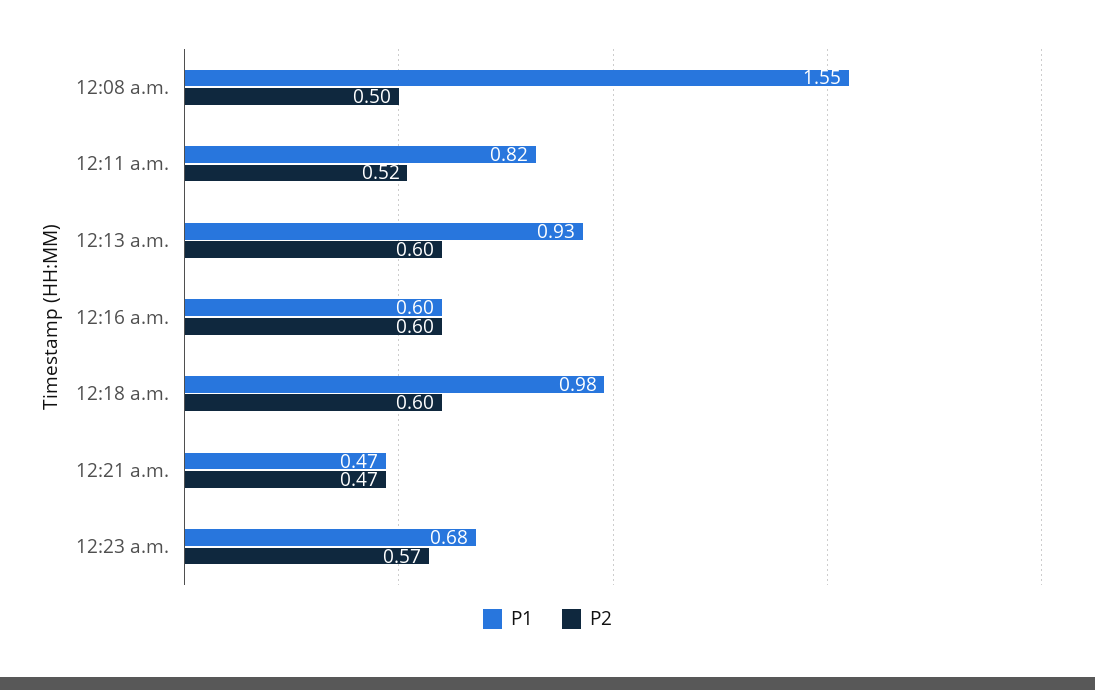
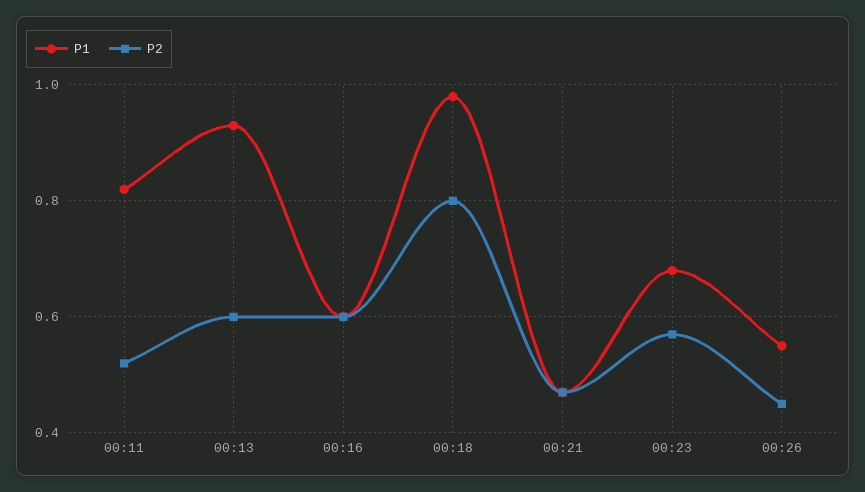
P1, 12:08 a.m.: 1.55 -> none
P2, 12:08 a.m.: 0.5 -> none
P2, 12:18 a.m.: 0.6 -> 0.8
P1, 00:26: none -> 0.55
P2, 00:26: none -> 0.45

